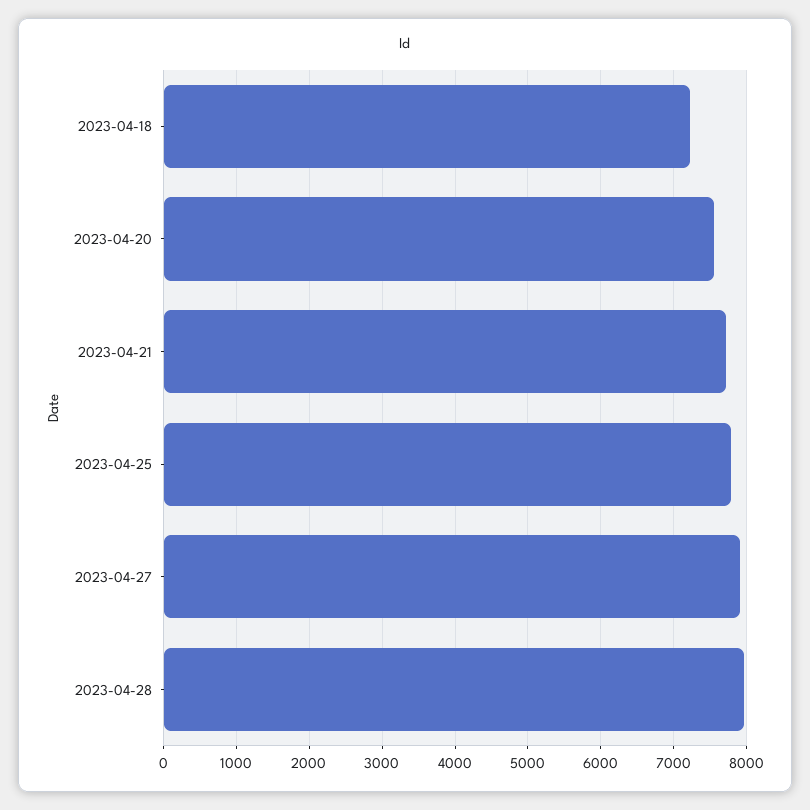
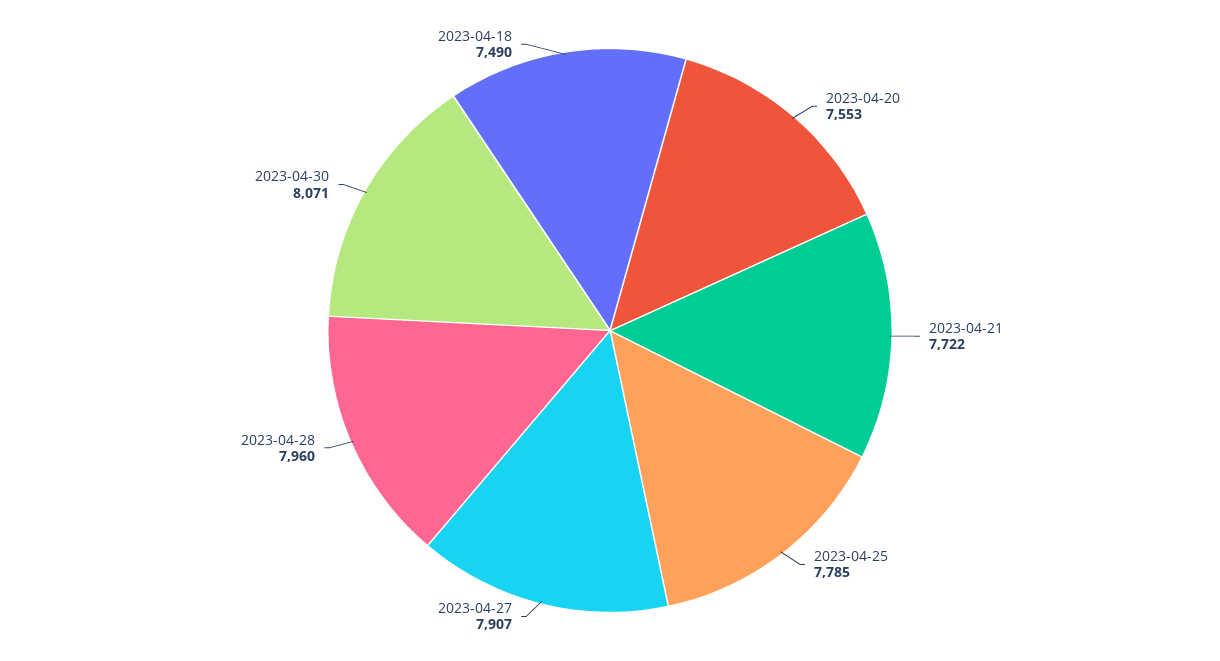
2023-04-18: 7200 -> 7490
2023-04-30: none -> 8071

